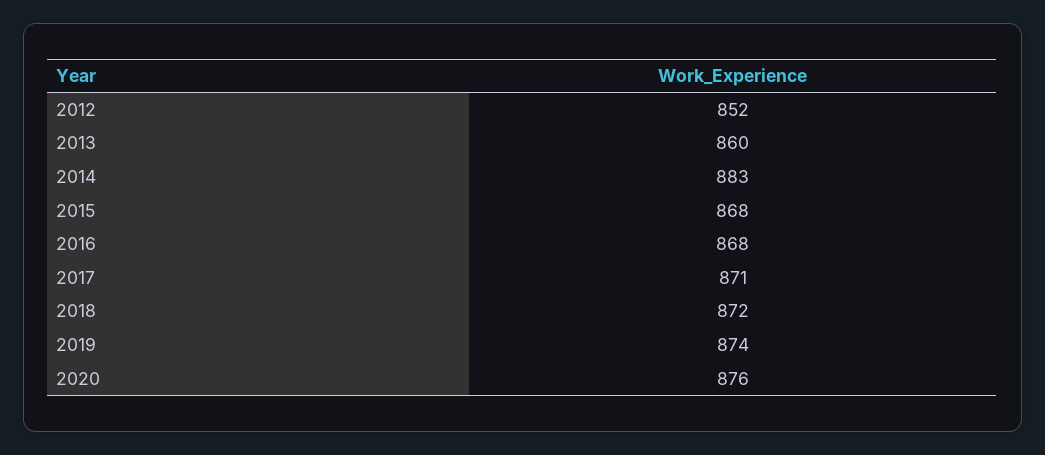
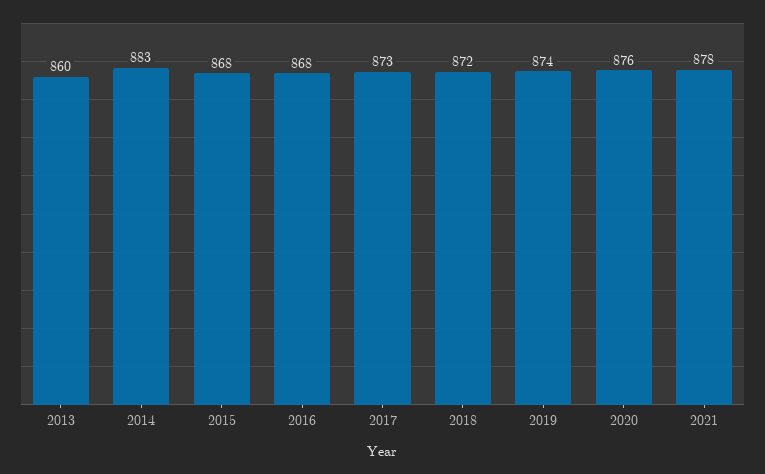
2012: 852 -> none
2017: 871 -> 873
2021: none -> 878

